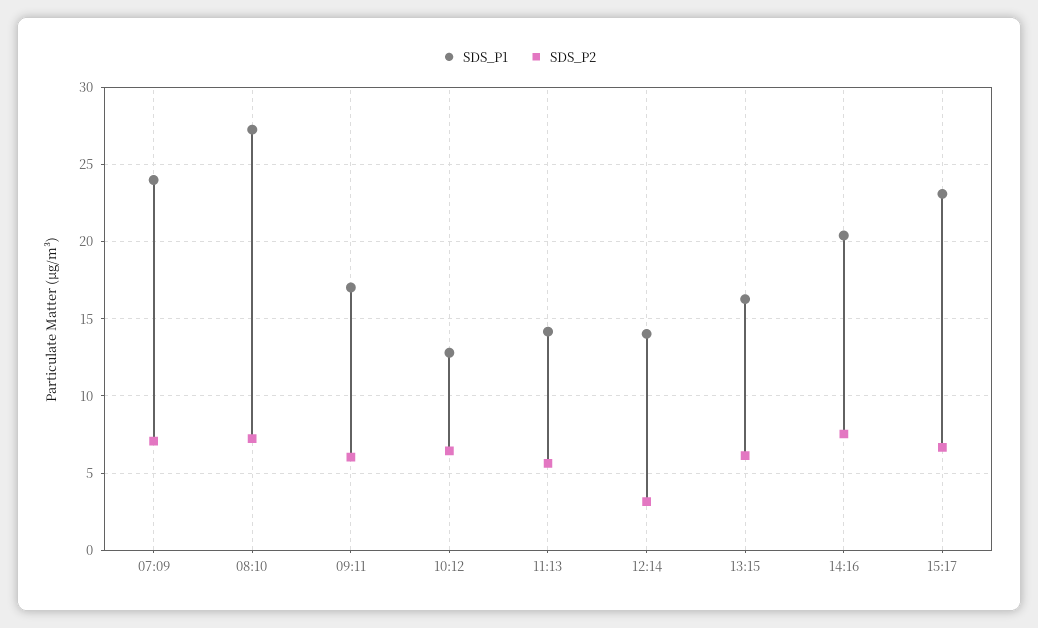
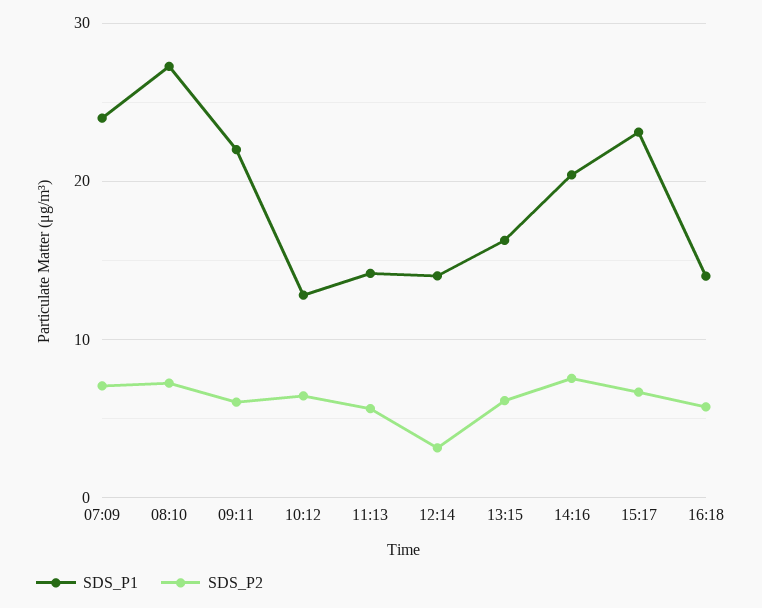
SDS_P1, 09:11: 17 -> 22
SDS_P1, 16:18: none -> 14
SDS_P2, 16:18: none -> 6

